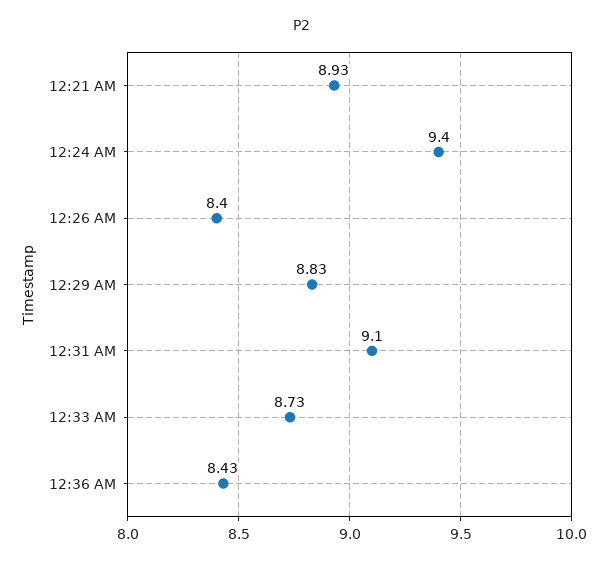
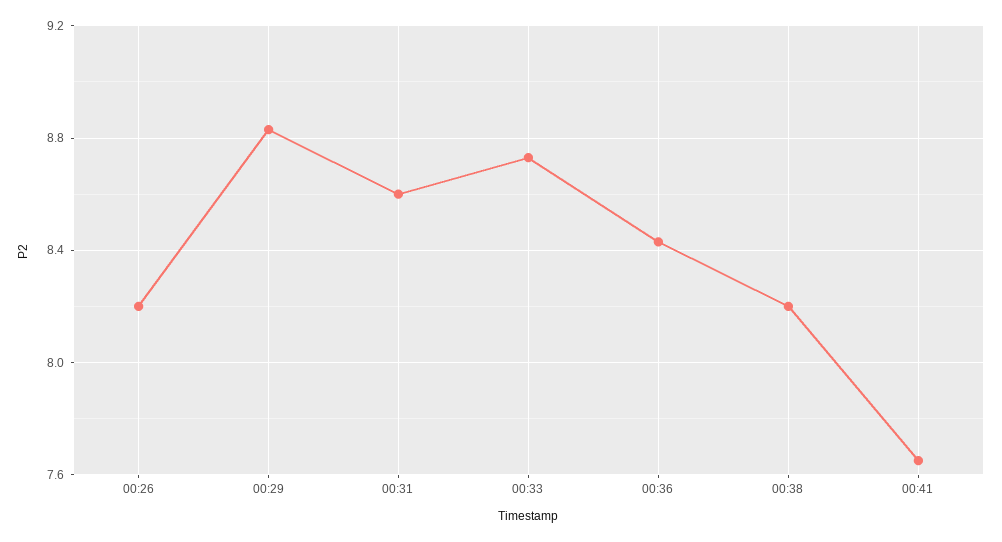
12:21 AM: 8.93 -> none
12:24 AM: 9.4 -> none
12:26 AM: 8.4 -> 8.2
12:31 AM: 9.1 -> 8.6
00:38: none -> 8.2
00:41: none -> 7.65

